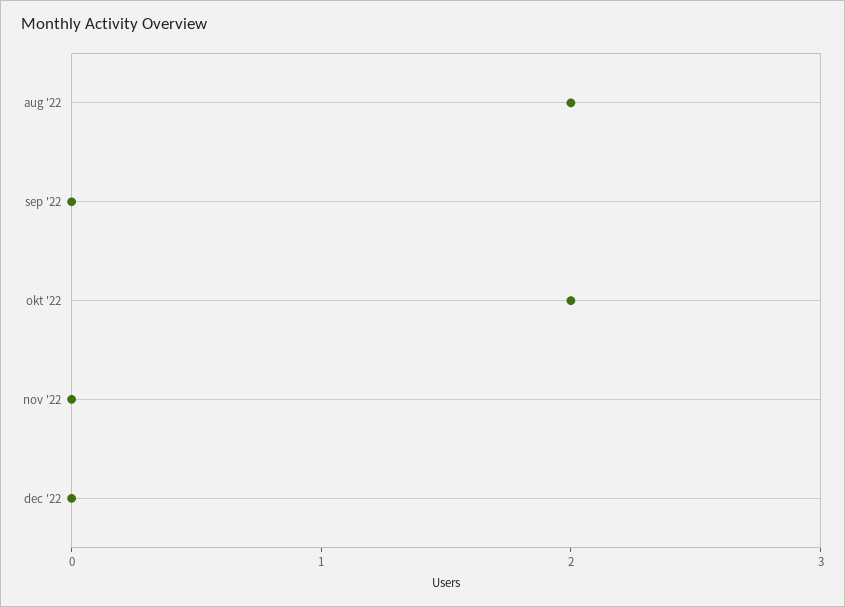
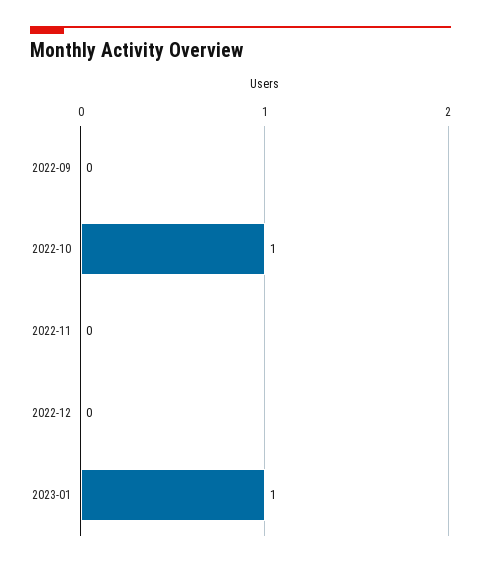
aug '22: 2 -> none
okt '22: 2 -> 1
2023-01: none -> 1

